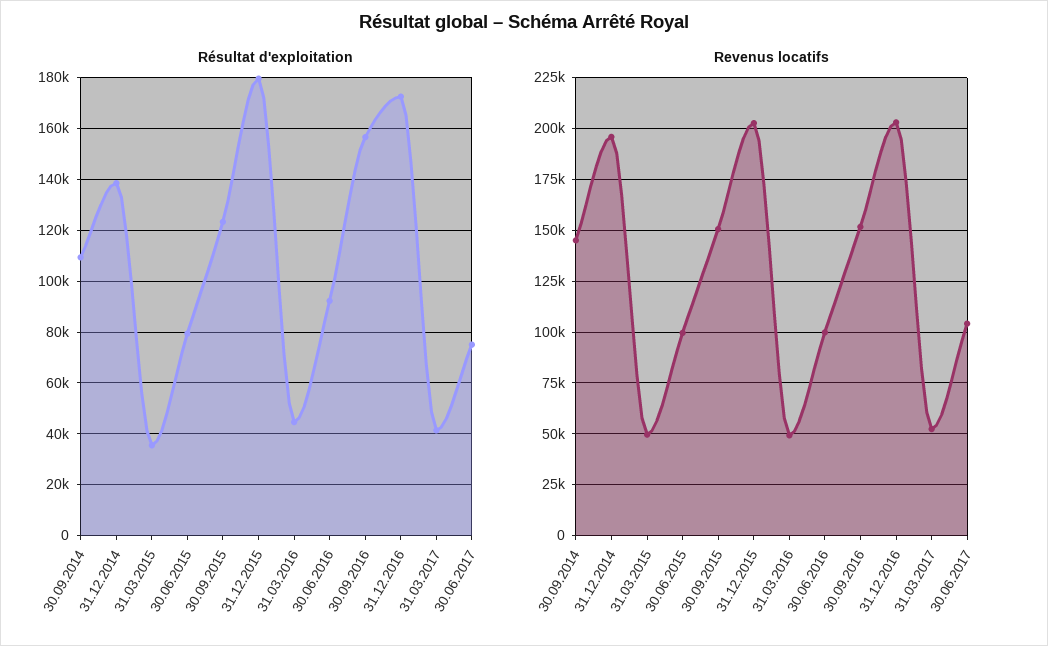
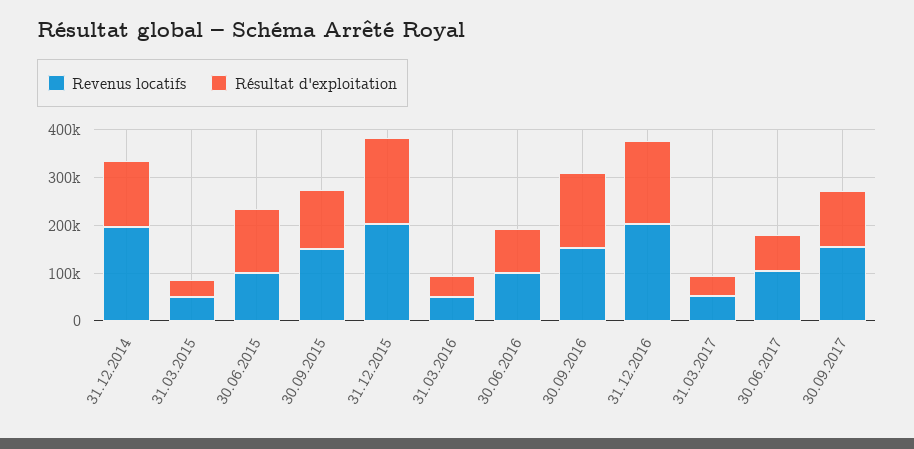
Résultat d'exploitation, 30.09.2014: 110000 -> none
Résultat d'exploitation, 30.06.2015: 80000 -> 140000
Revenus locatifs, 30.09.2014: 145000 -> none
Revenus locatifs, 30.09.2017: none -> 160000
Résultat d'exploitation, 30.09.2017: none -> 120000

